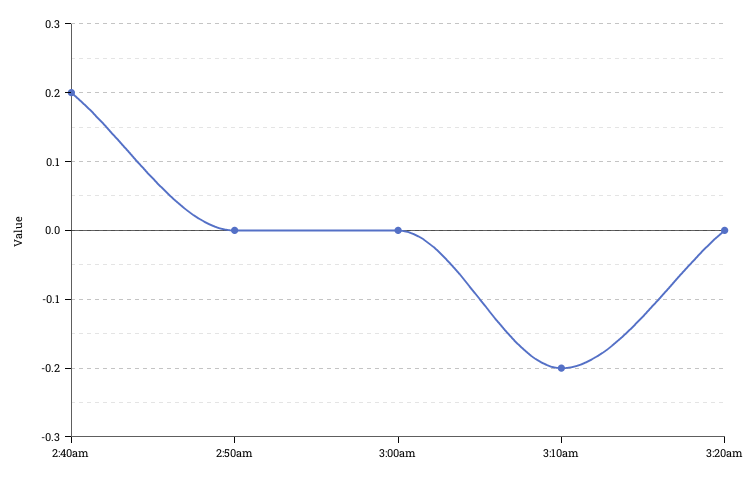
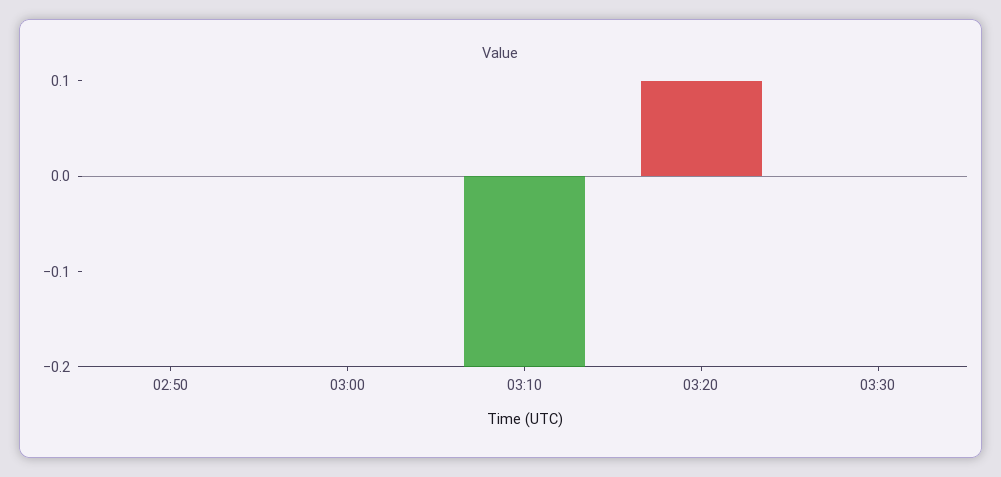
2:40am: 0.2 -> none
3:20am: 0 -> 0.1
03:30: none -> 0

